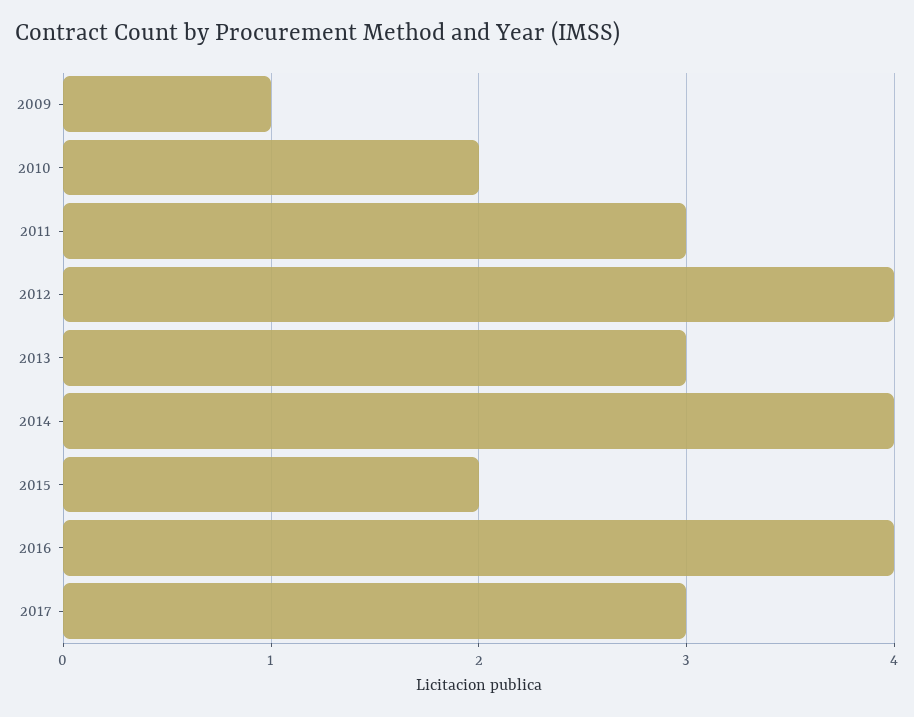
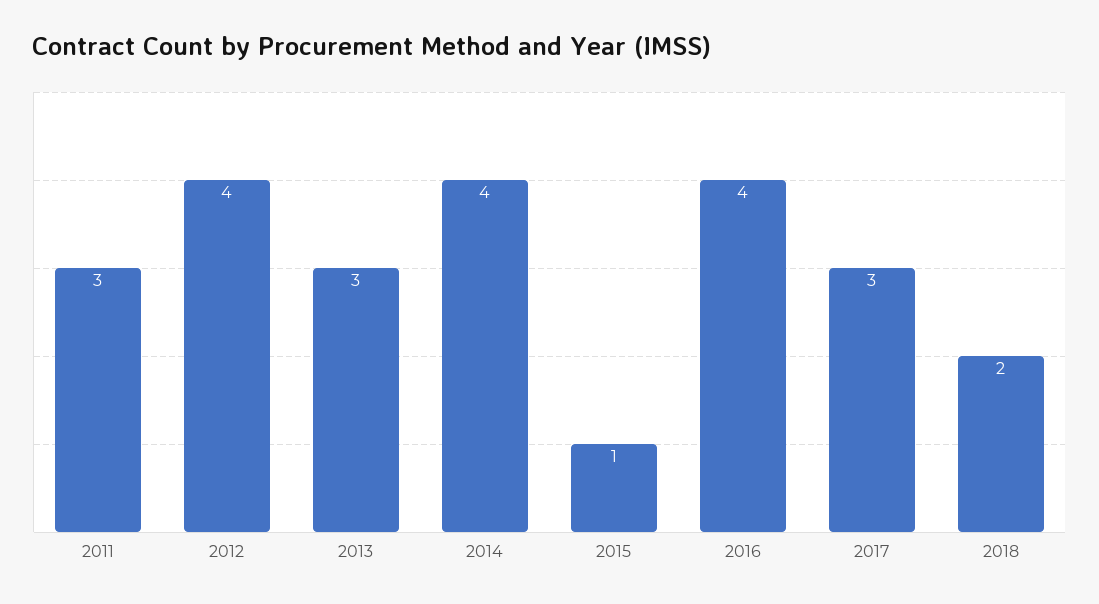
2009: 1 -> none
2010: 2 -> none
2015: 2 -> 1
2018: none -> 2

